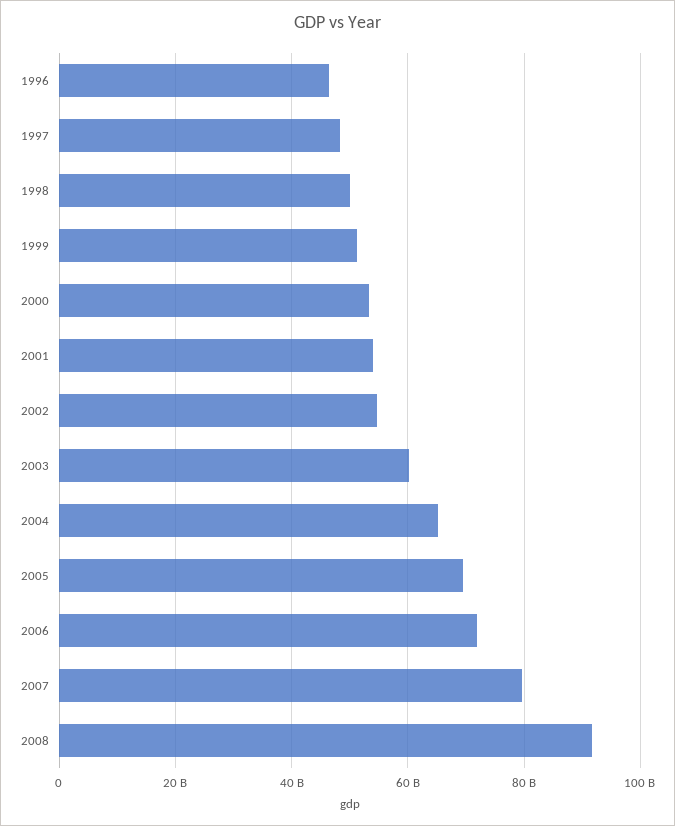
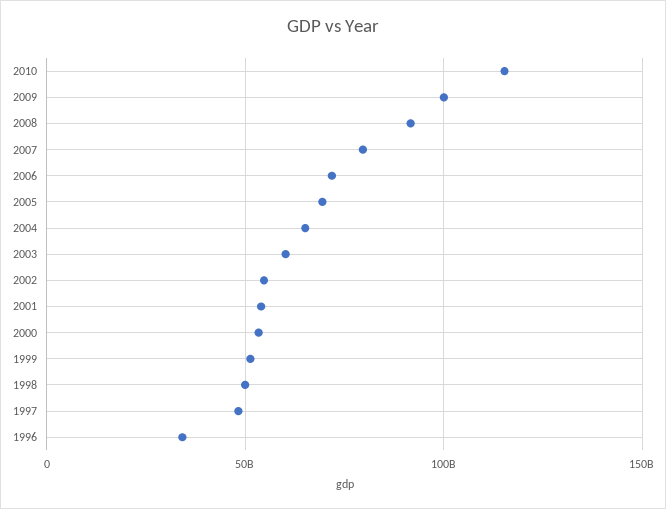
1996: 46000000000 -> 35000000000
2010: none -> 115000000000
2009: none -> 100000000000

